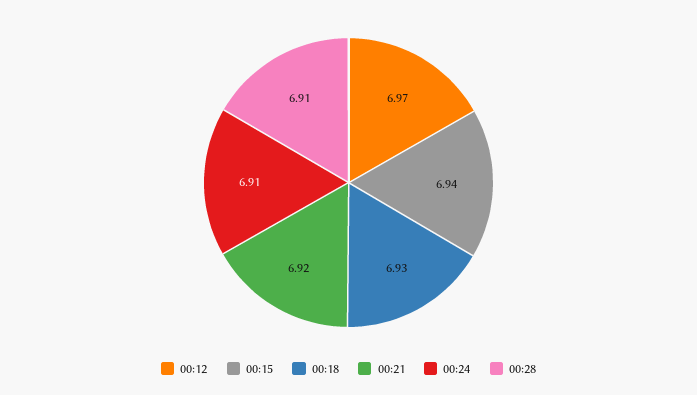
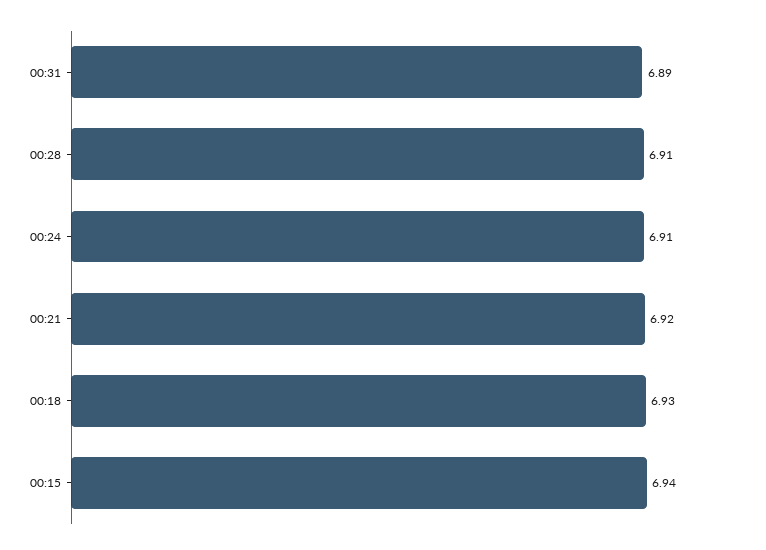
00:12: 6.97 -> none
00:31: none -> 6.89

